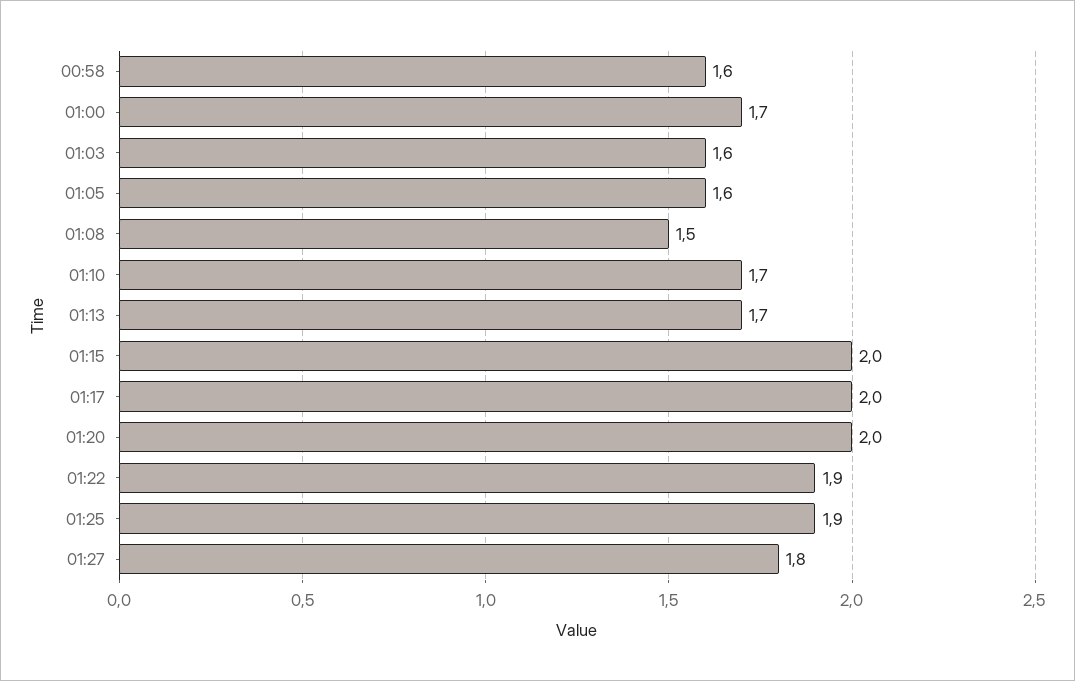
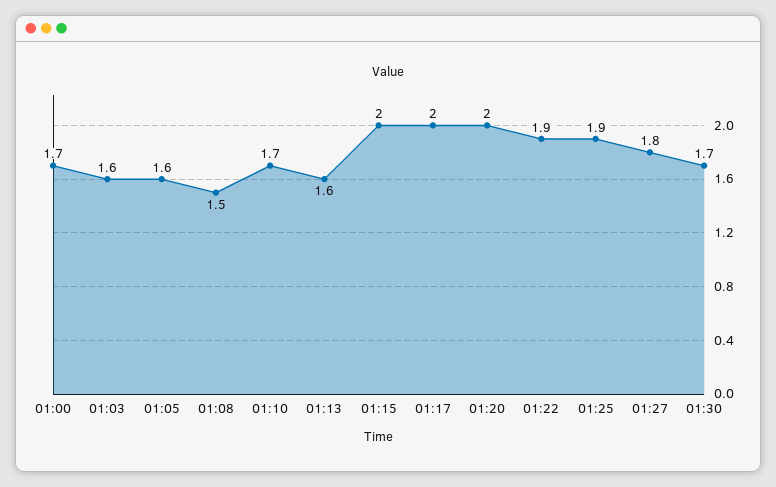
00:58: 1.6 -> none
01:13: 1.7 -> 1.6
01:30: none -> 1.7

